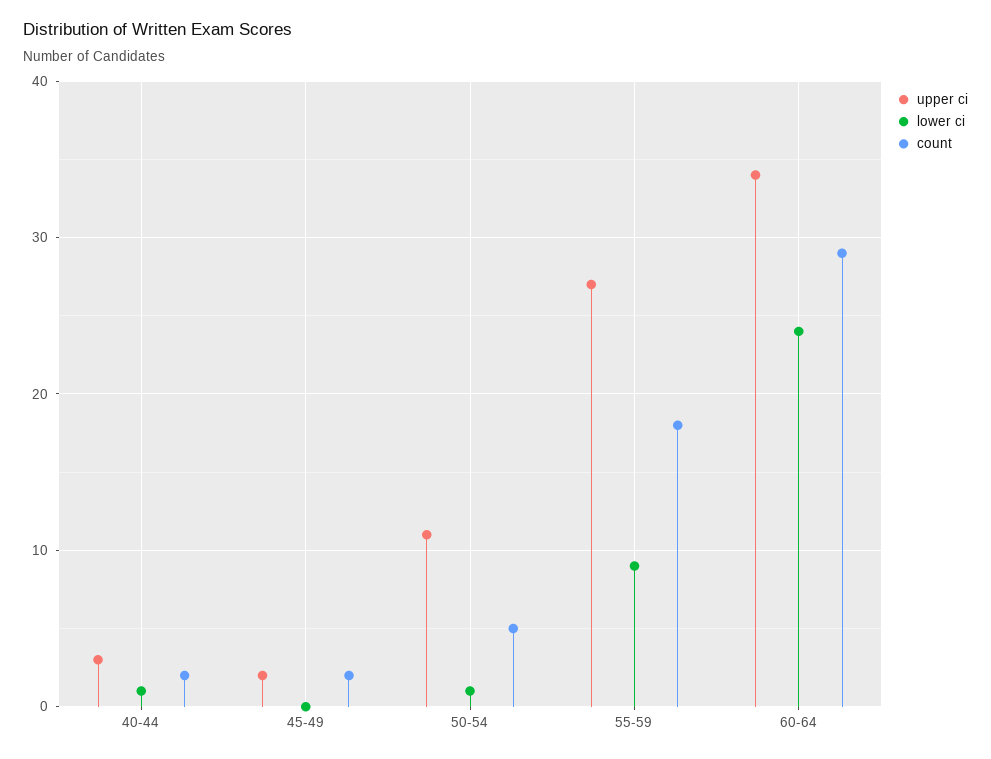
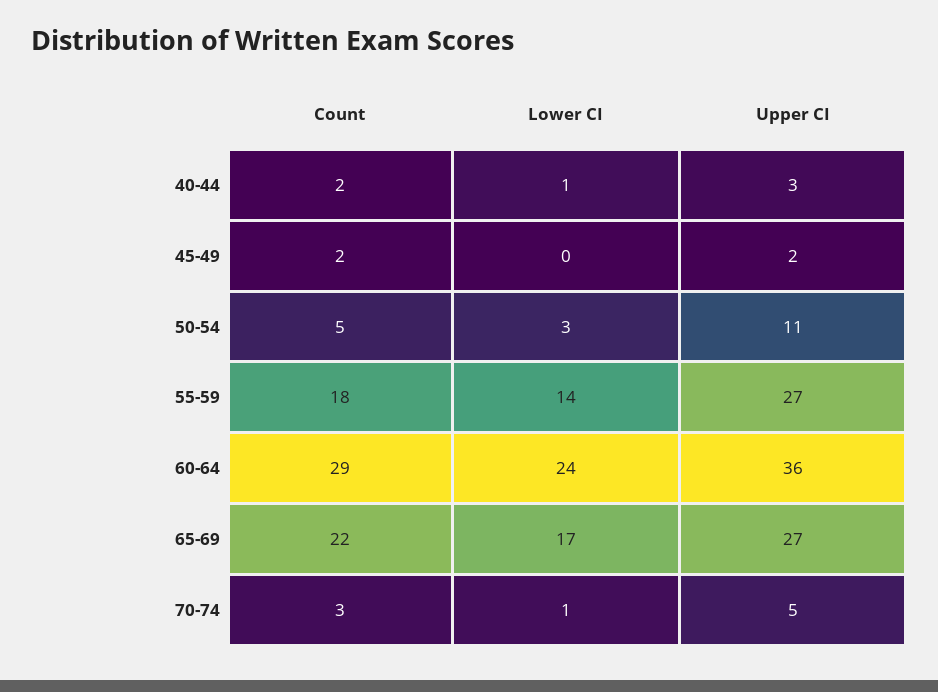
lower ci, 50-54: 1 -> 3
lower ci, 55-59: 9 -> 14
upper ci, 60-64: 34 -> 36
count, 65-69: none -> 22
lower ci, 65-69: none -> 17
upper ci, 65-69: none -> 27
count, 70-74: none -> 3
lower ci, 70-74: none -> 1
upper ci, 70-74: none -> 5

